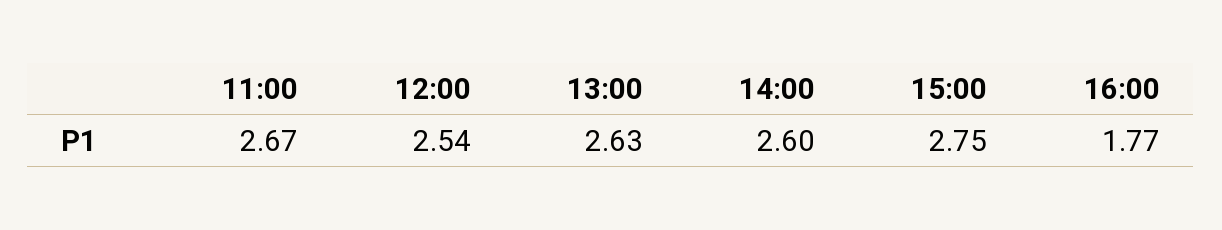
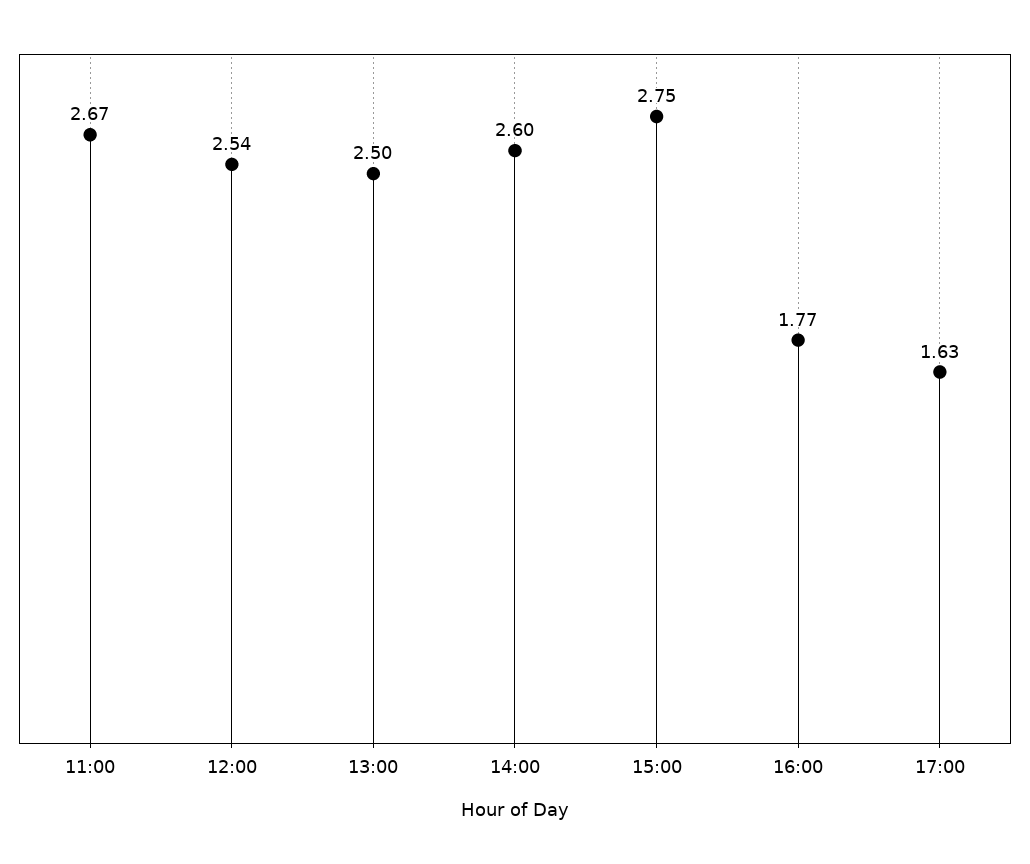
13:00: 2.63 -> 2.5
17:00: none -> 1.63

